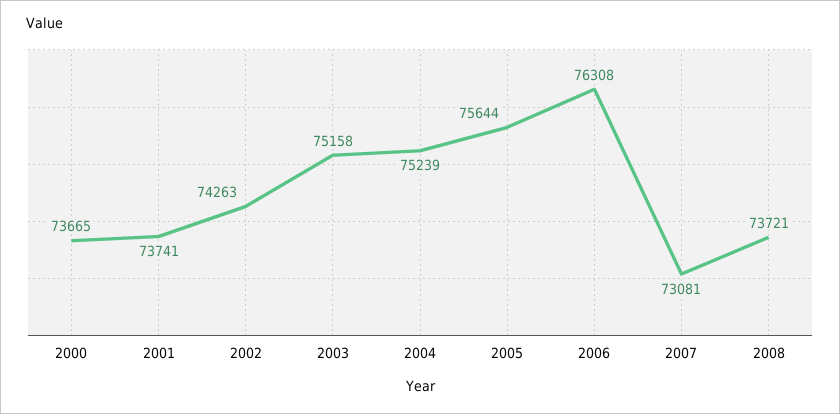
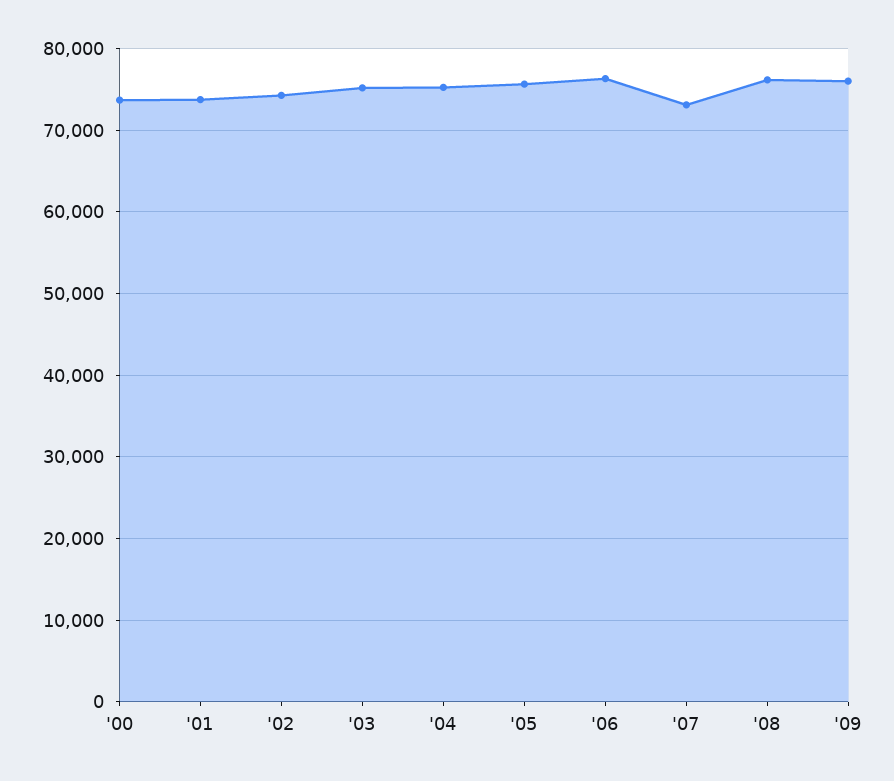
2008: 73721 -> 76000
'09: none -> 76000

